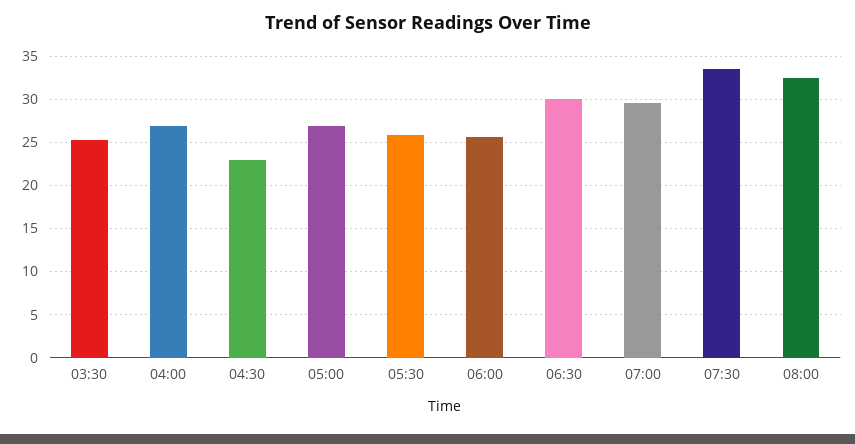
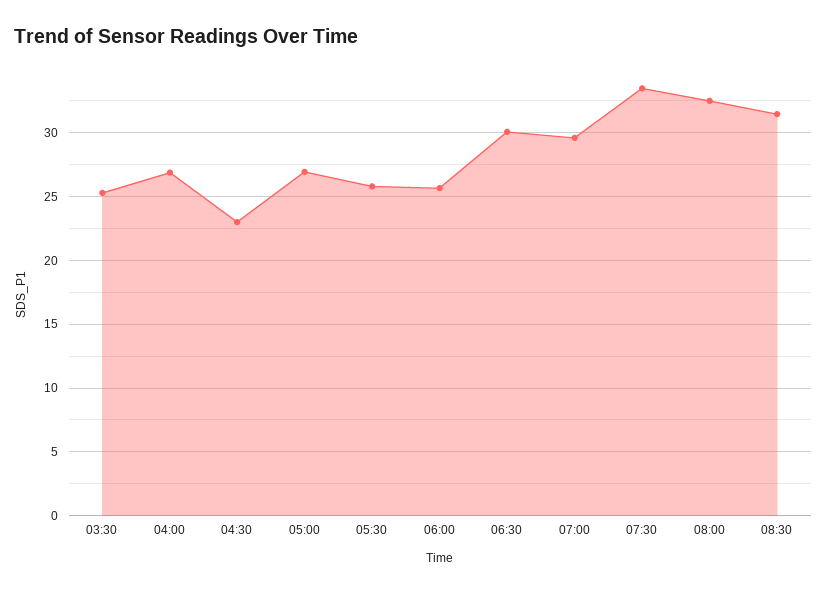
08:30: none -> 31.5

